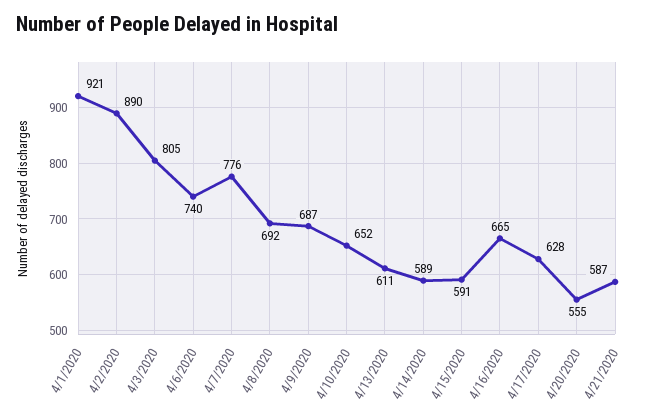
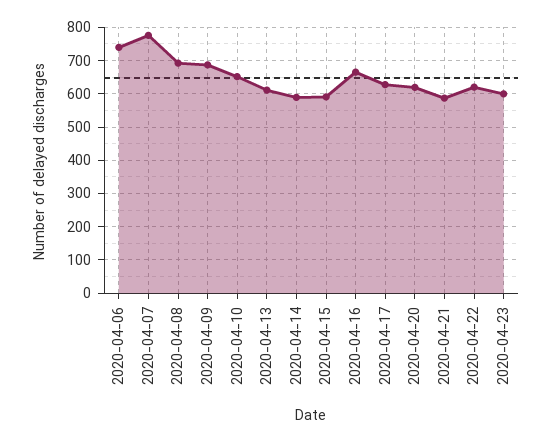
4/1/2020: 921 -> none
4/2/2020: 890 -> none
4/3/2020: 805 -> none
4/20/2020: 555 -> 620
2020-04-22: none -> 620
2020-04-23: none -> 600

